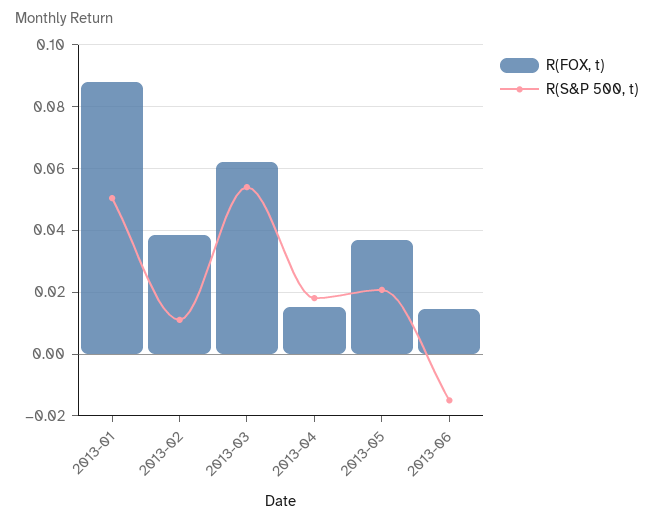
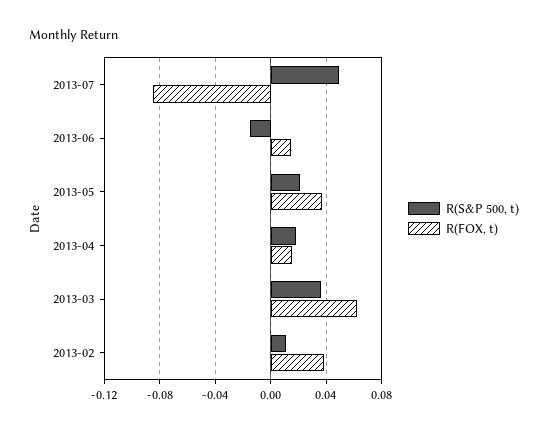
R(FOX, t), 2013-01: 0.088 -> none
R(S&P 500, t), 2013-01: 0.05 -> none
R(S&P 500, t), 2013-03: 0.054 -> 0.035
R(S&P 500, t), 2013-07: none -> 0.05
R(FOX, t), 2013-07: none -> -0.085

